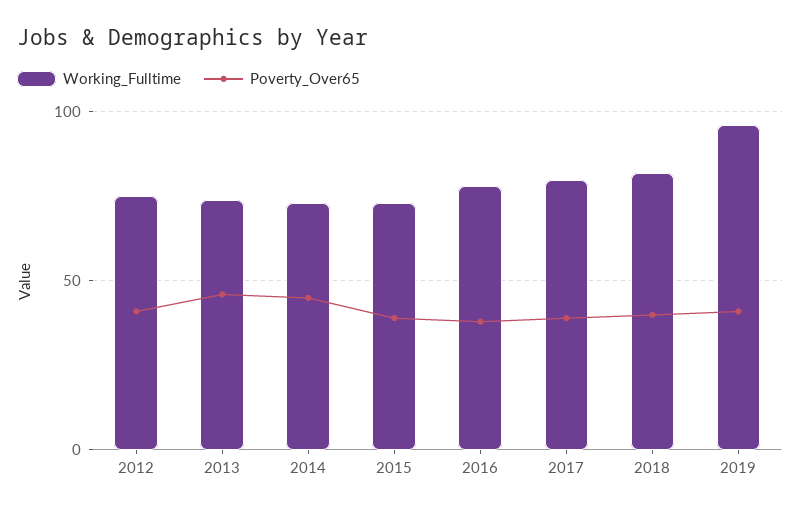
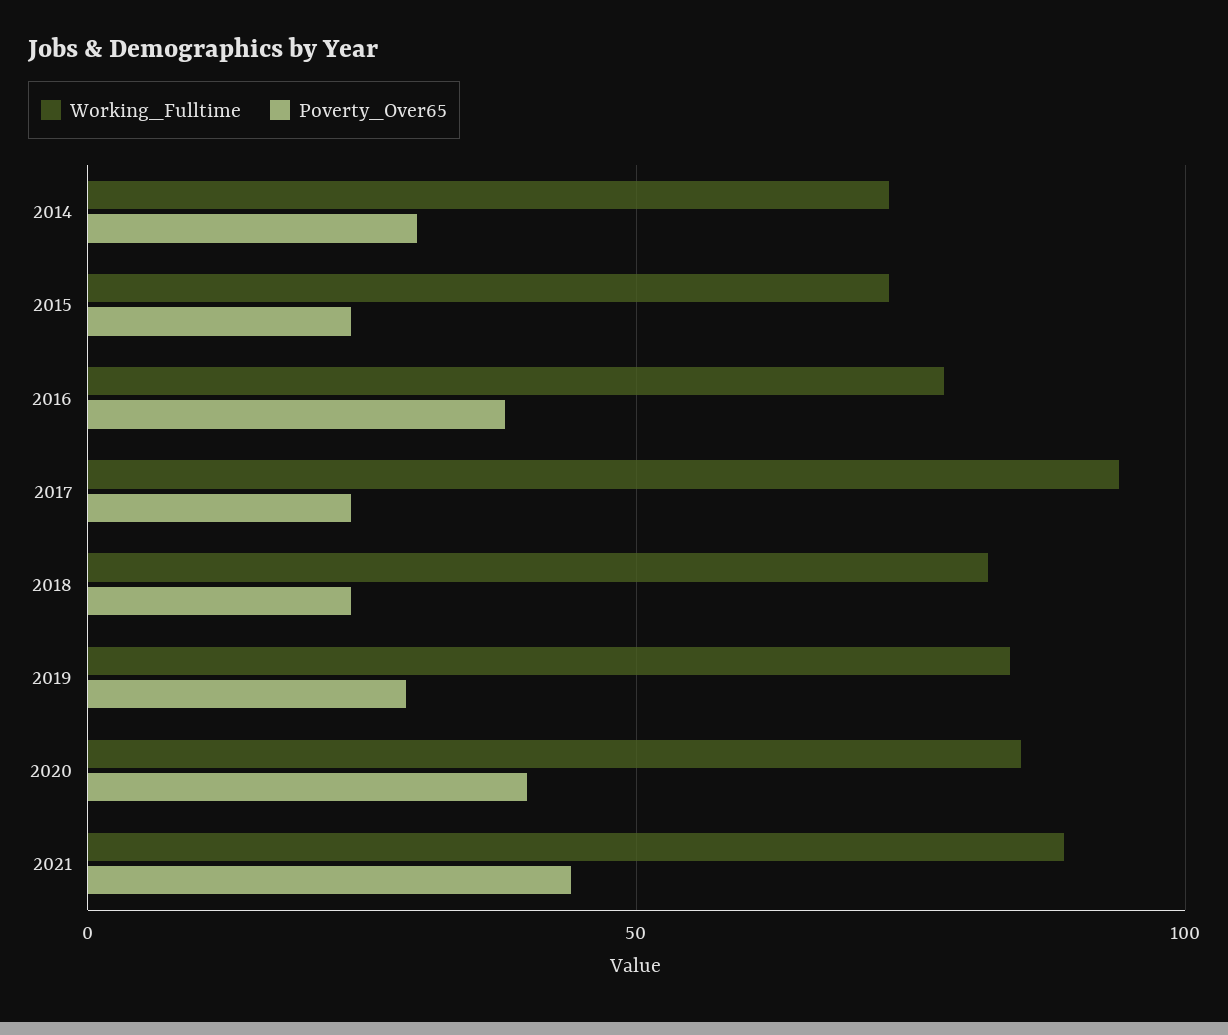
Working_Fulltime, 2012: 75 -> none
Poverty_Over65, 2012: 40 -> none
Working_Fulltime, 2013: 75 -> none
Poverty_Over65, 2013: 45 -> none
Poverty_Over65, 2014: 45 -> 30
Poverty_Over65, 2015: 40 -> 25
Working_Fulltime, 2017: 80 -> 95
Poverty_Over65, 2017: 40 -> 25
Poverty_Over65, 2018: 40 -> 25
Working_Fulltime, 2019: 95 -> 85
Poverty_Over65, 2019: 40 -> 30
Working_Fulltime, 2020: none -> 85
Poverty_Over65, 2020: none -> 40
Working_Fulltime, 2021: none -> 90
Poverty_Over65, 2021: none -> 45

